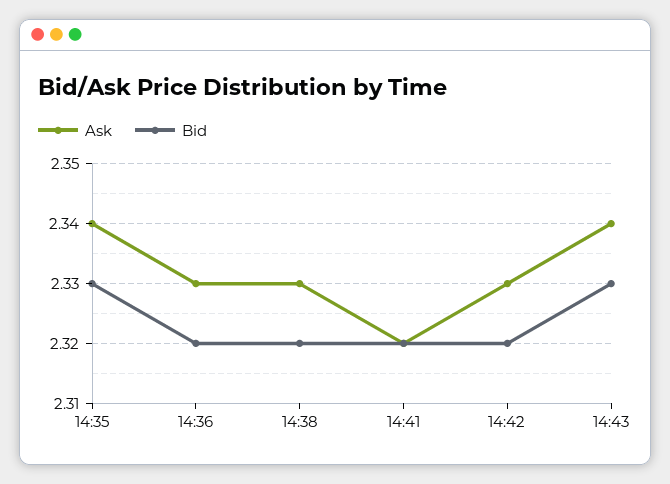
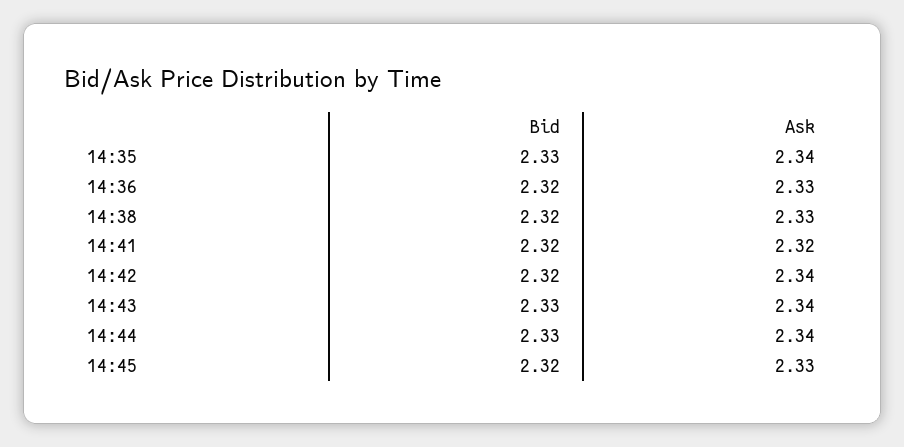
Ask, 14:42: 2.33 -> 2.34
Bid, 14:44: none -> 2.33
Ask, 14:44: none -> 2.34
Bid, 14:45: none -> 2.32
Ask, 14:45: none -> 2.33

